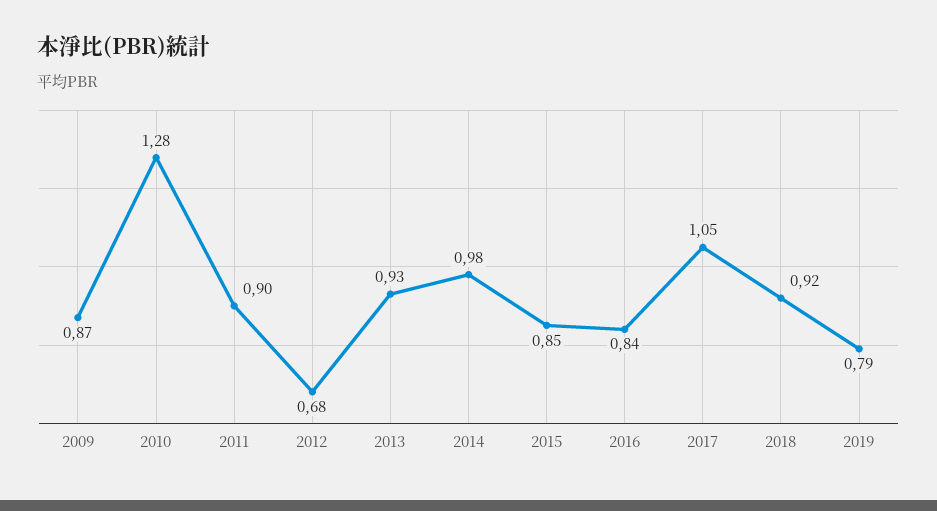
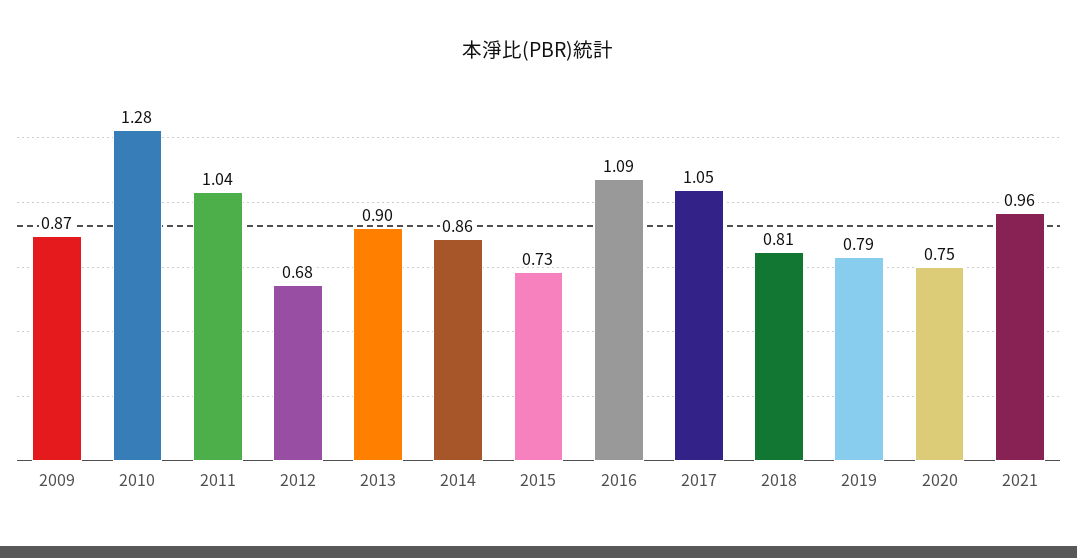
2011: 0.9 -> 1.04
2013: 0.93 -> 0.9
2014: 0.98 -> 0.86
2015: 0.85 -> 0.73
2016: 0.84 -> 1.09
2018: 0.92 -> 0.81
2020: none -> 0.75
2021: none -> 0.96

